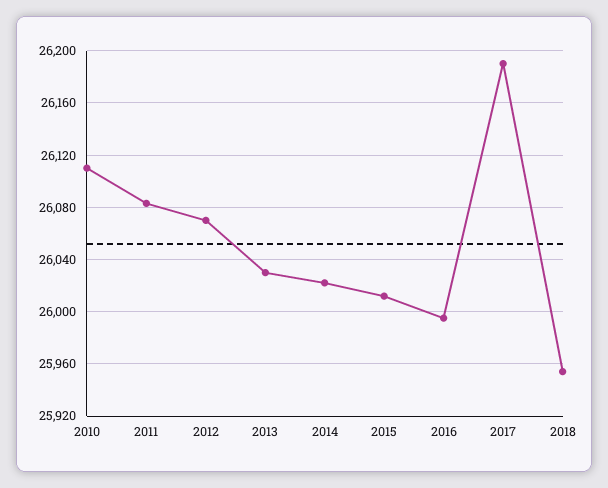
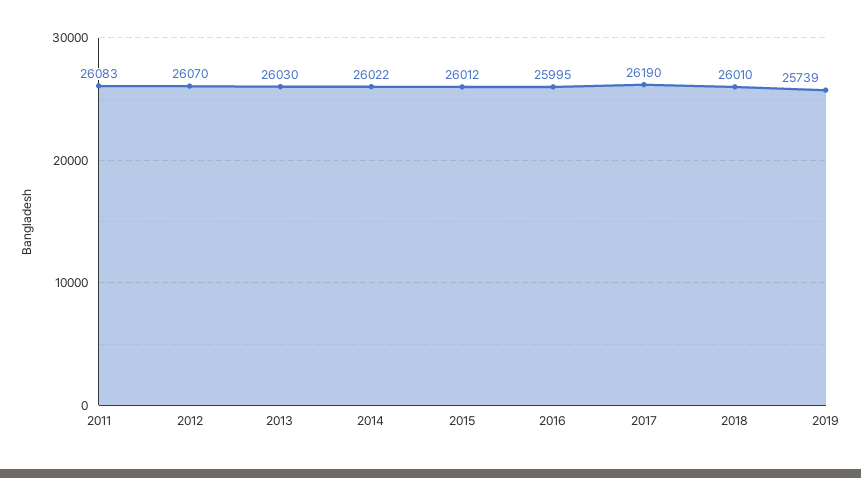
2010: 26110 -> none
2018: 25955 -> 26010
2019: none -> 25739

